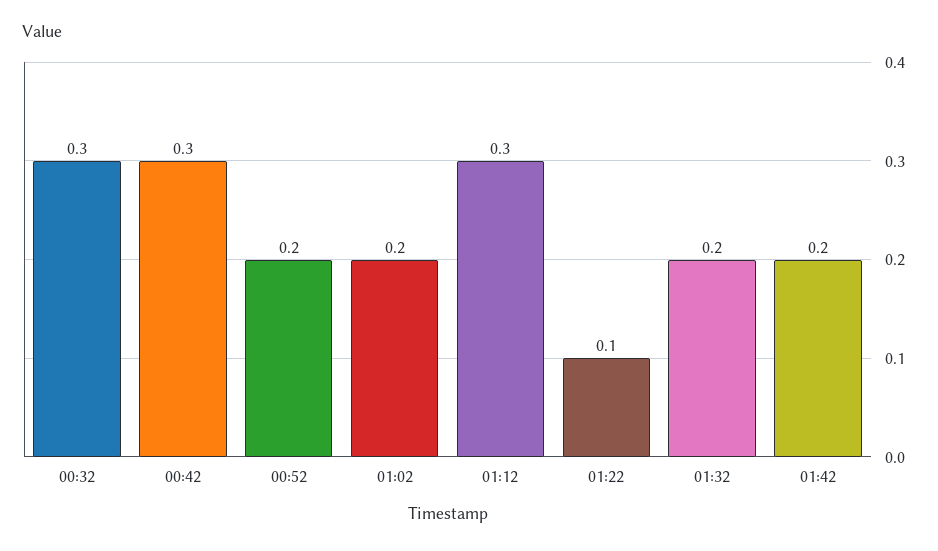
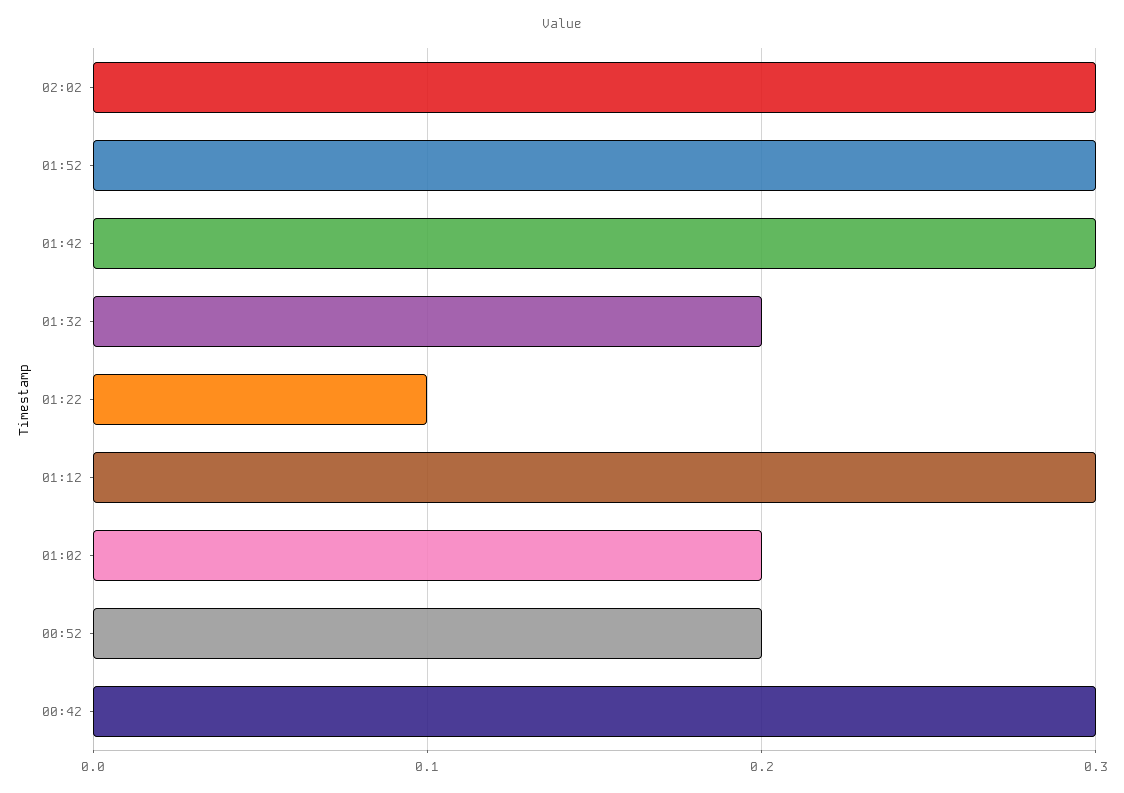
00:32: 0.3 -> none
01:42: 0.2 -> 0.3
02:02: none -> 0.3
01:52: none -> 0.3

